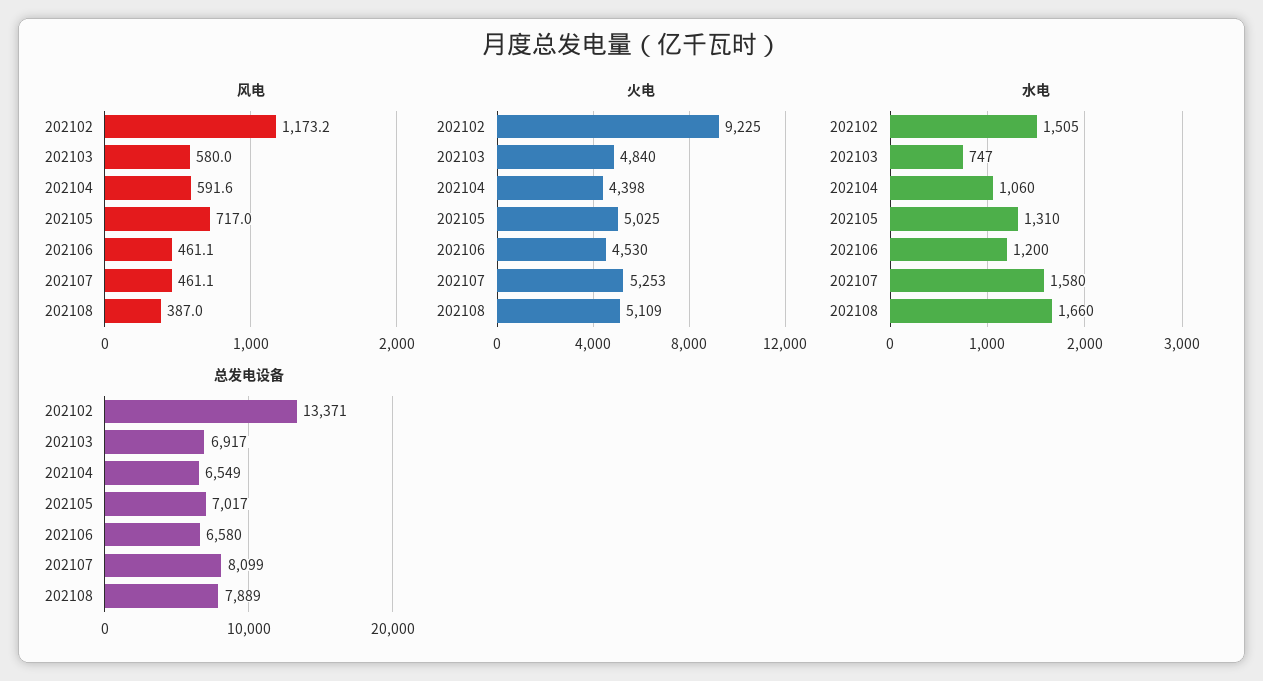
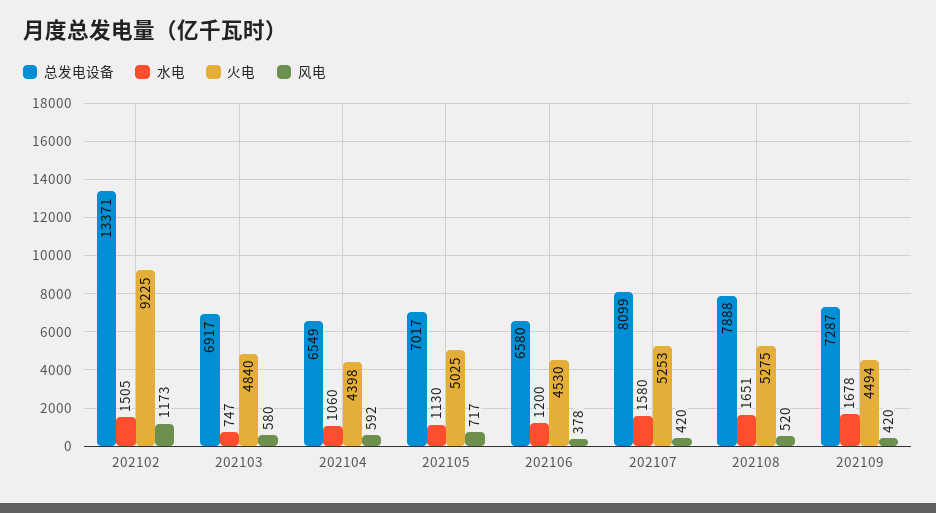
风电, 202106: 461.1 -> 378
风电, 202107: 461.1 -> 420
风电, 202108: 387 -> 520
火电, 202108: 5109 -> 5275
水电, 202105: 1310 -> 1130
水电, 202108: 1660 -> 1651
总发电设备, 202108: 7889 -> 7888
总发电设备, 202109: none -> 7287
水电, 202109: none -> 1678
火电, 202109: none -> 4494
风电, 202109: none -> 420

